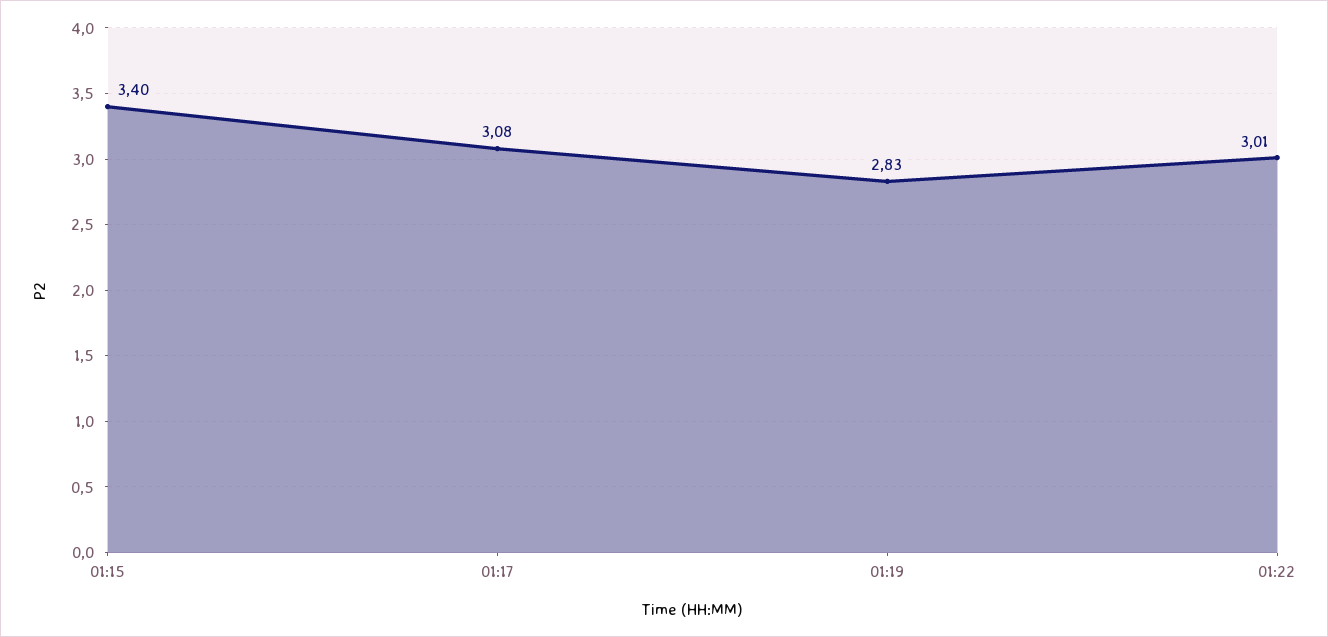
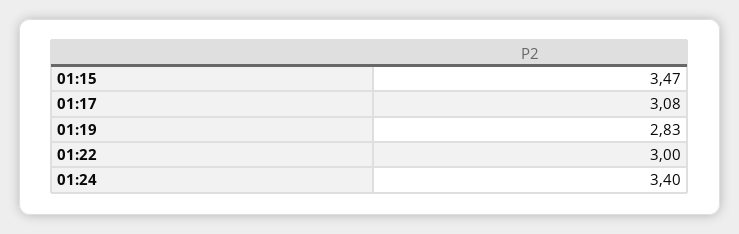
01:15: 3.4 -> 3.47
01:22: 3.01 -> 3
01:24: none -> 3.4

